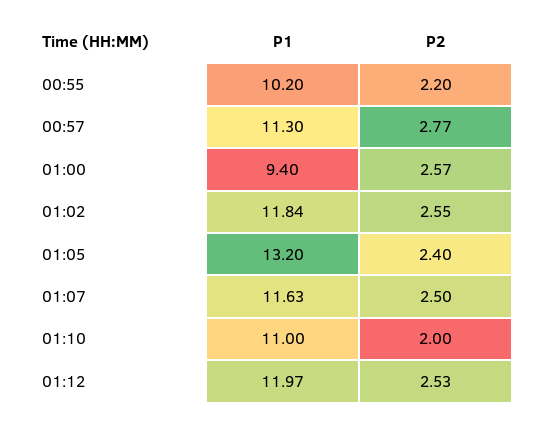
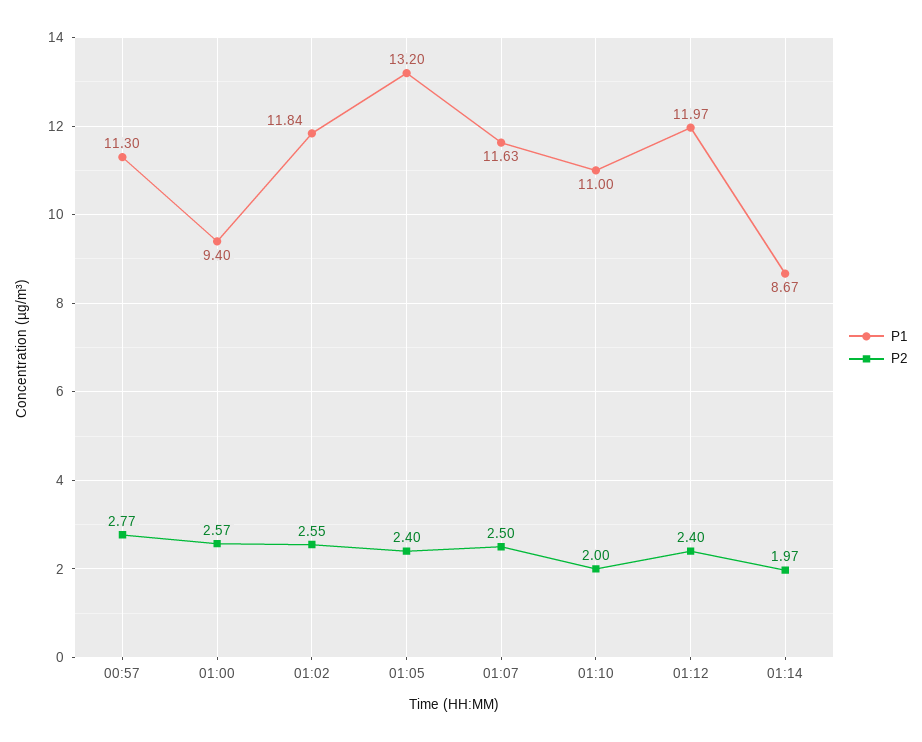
P1, 00:55: 10.2 -> none
P2, 00:55: 2.2 -> none
P2, 01:12: 2.53 -> 2.4
P1, 01:14: none -> 8.67
P2, 01:14: none -> 1.97

